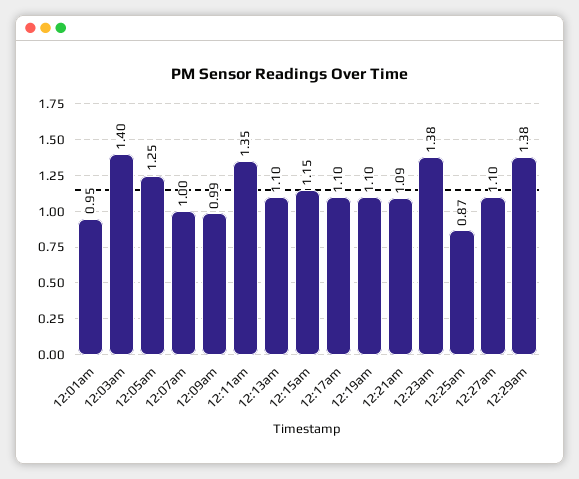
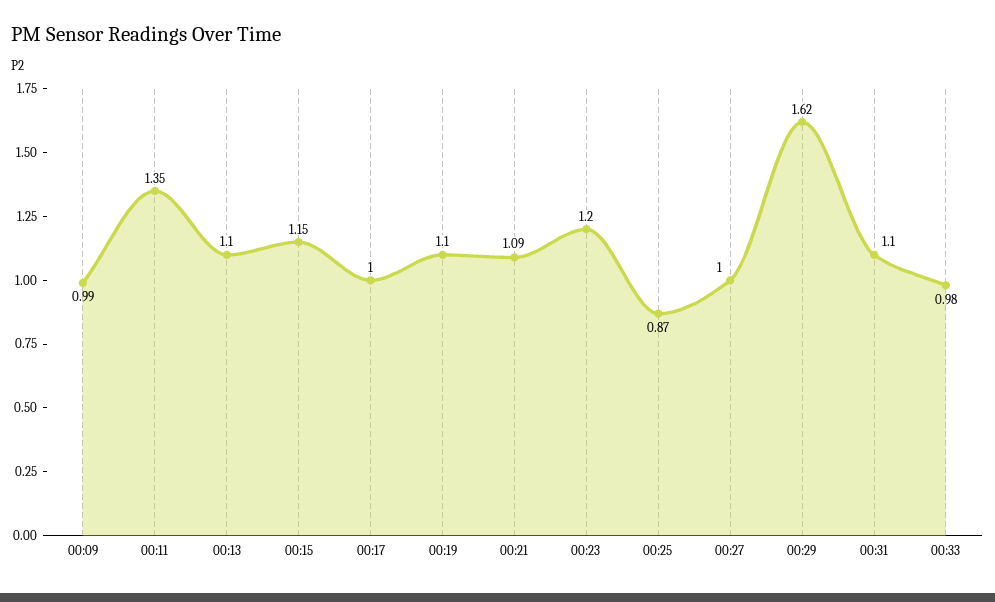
12:01am: 0.95 -> none
12:03am: 1.4 -> none
12:05am: 1.25 -> none
12:07am: 1 -> none
12:17am: 1.1 -> 1
12:23am: 1.38 -> 1.2
12:27am: 1.1 -> 1
12:29am: 1.38 -> 1.62
00:31: none -> 1.1
00:33: none -> 0.98

